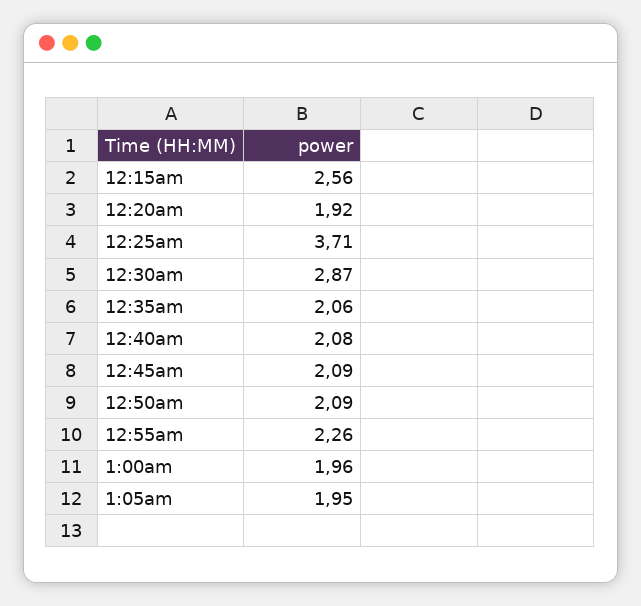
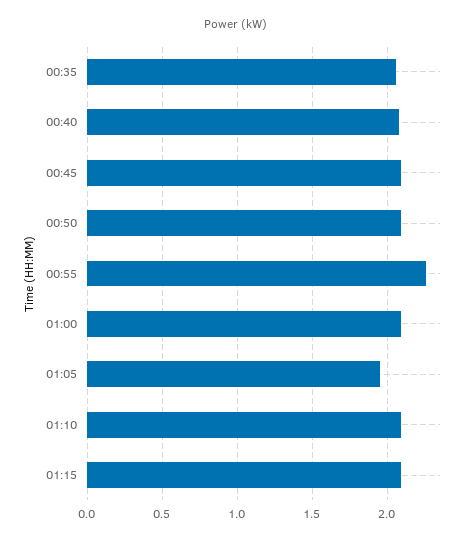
12:15am: 2.56 -> none
12:20am: 1.92 -> none
12:25am: 3.71 -> none
12:30am: 2.87 -> none
1:00am: 1.96 -> 2.1
01:10: none -> 2.1
01:15: none -> 2.1

